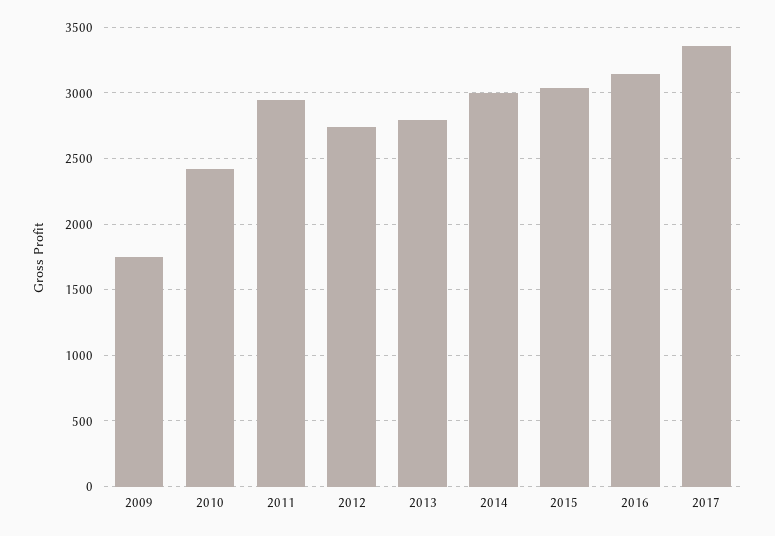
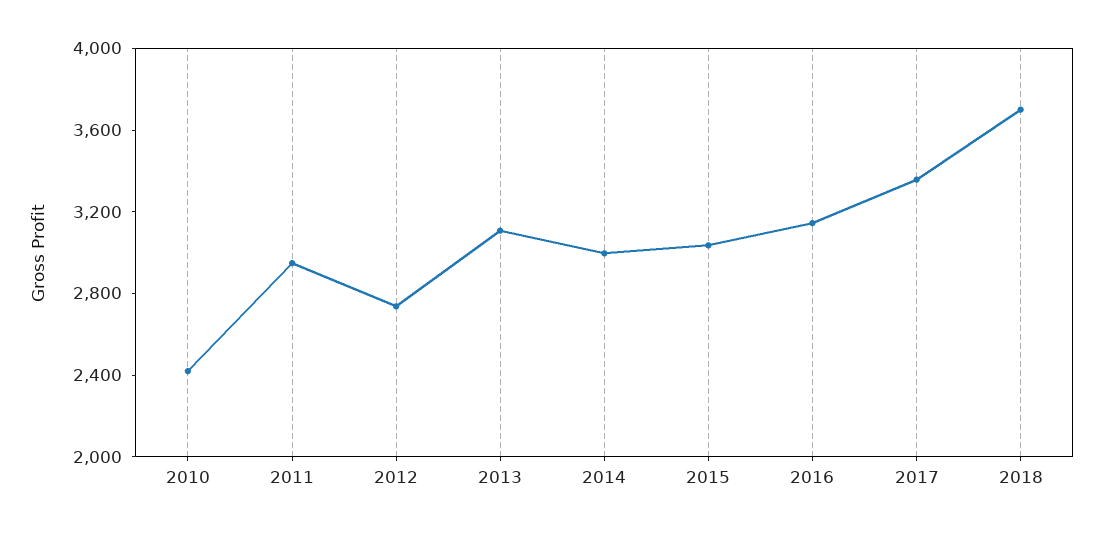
2009: 1750 -> none
2013: 2800 -> 3100
2018: none -> 3700

